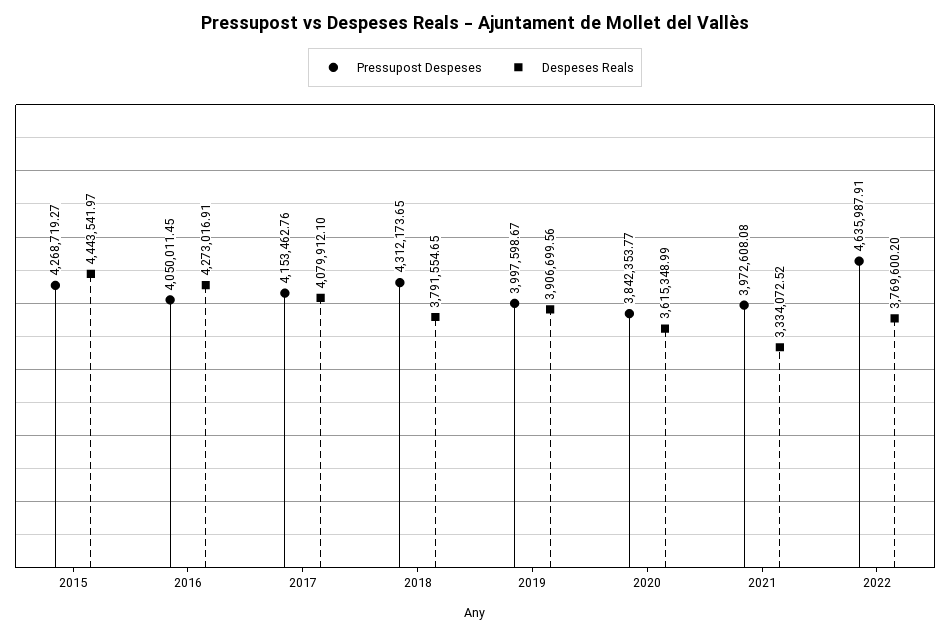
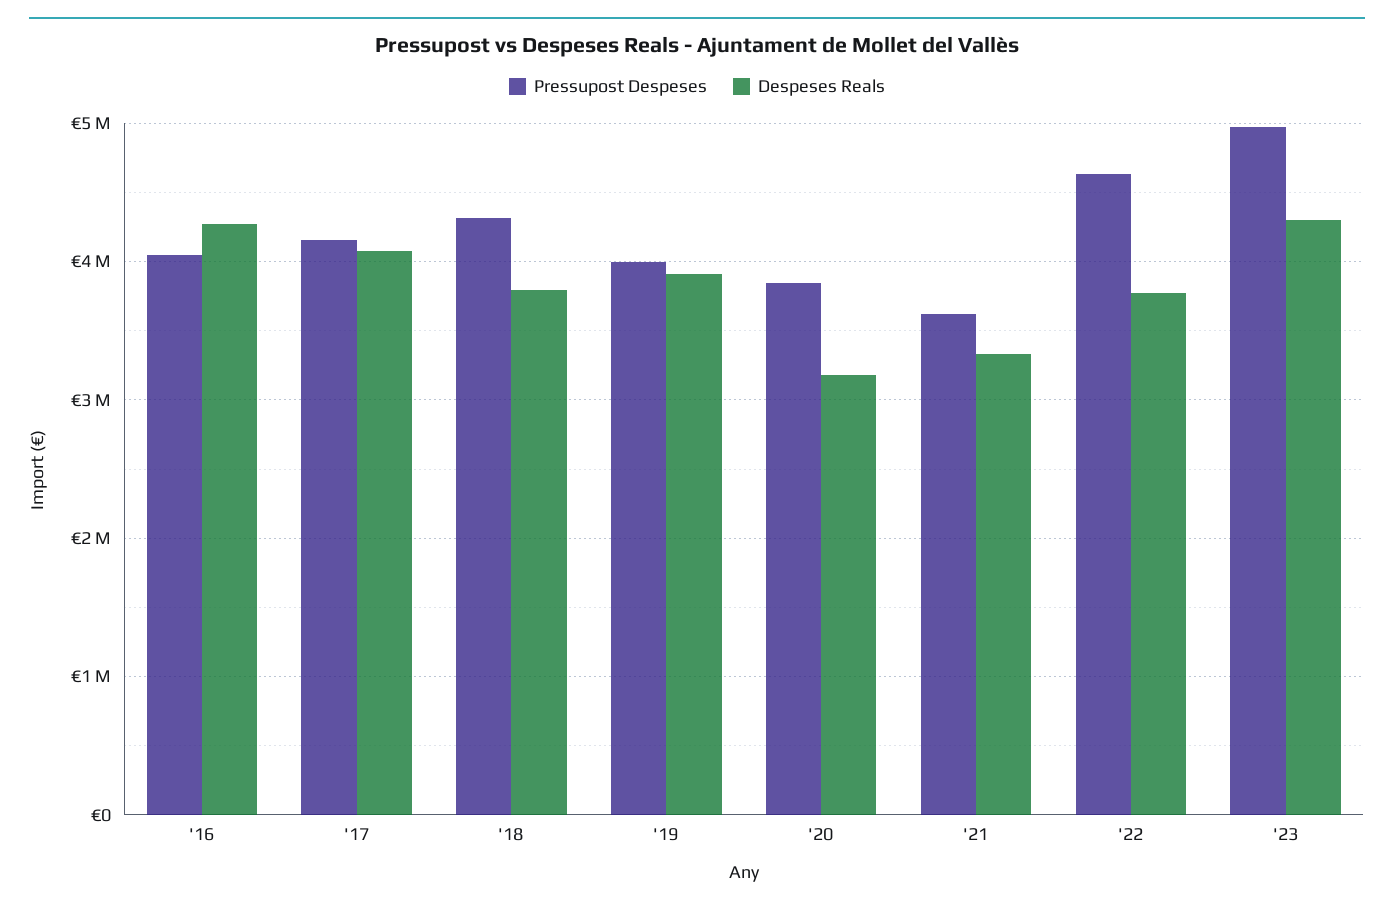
Pressupost Despeses, 2015: 4268719.27 -> none
Despeses Reals, 2015: 4443541.97 -> none
Despeses Reals, 2020: 3615348.99 -> 3200000
Pressupost Despeses, 2021: 3972608.08 -> 3600000
Pressupost Despeses, '23: none -> 5000000
Despeses Reals, '23: none -> 4300000

